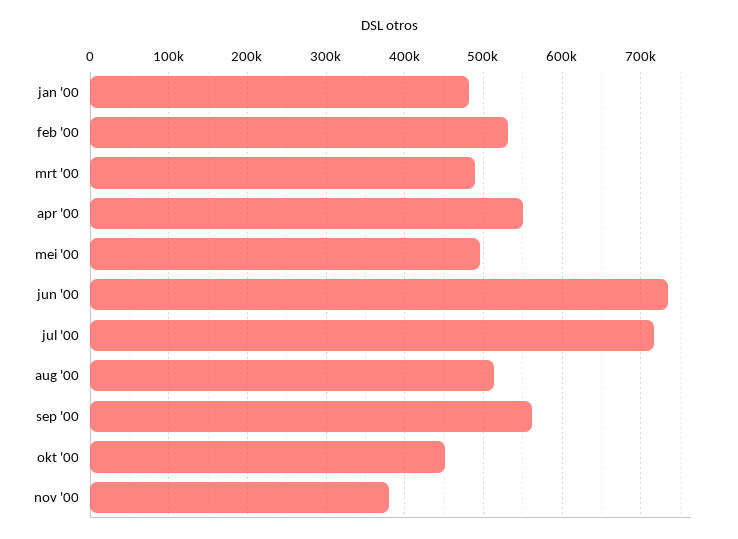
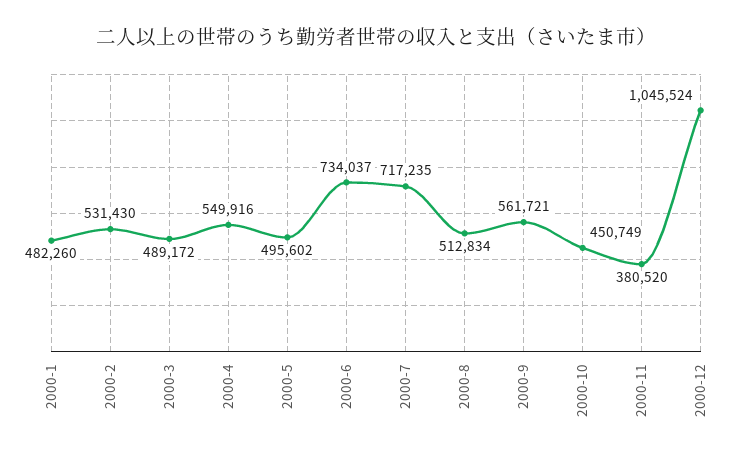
2000-12: none -> 1045524

